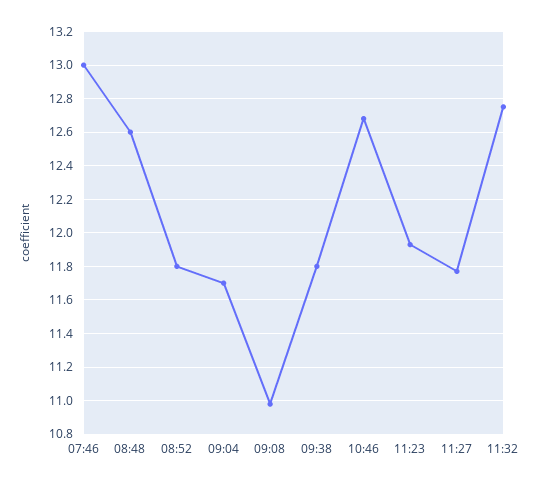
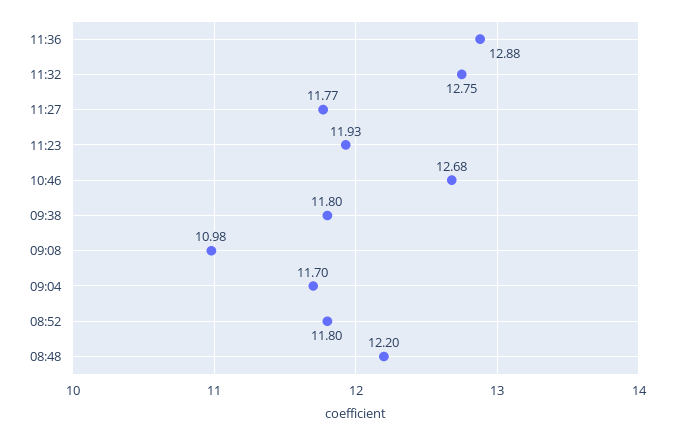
07:46: 13 -> none
08:48: 12.6 -> 12.2
11:36: none -> 12.88

